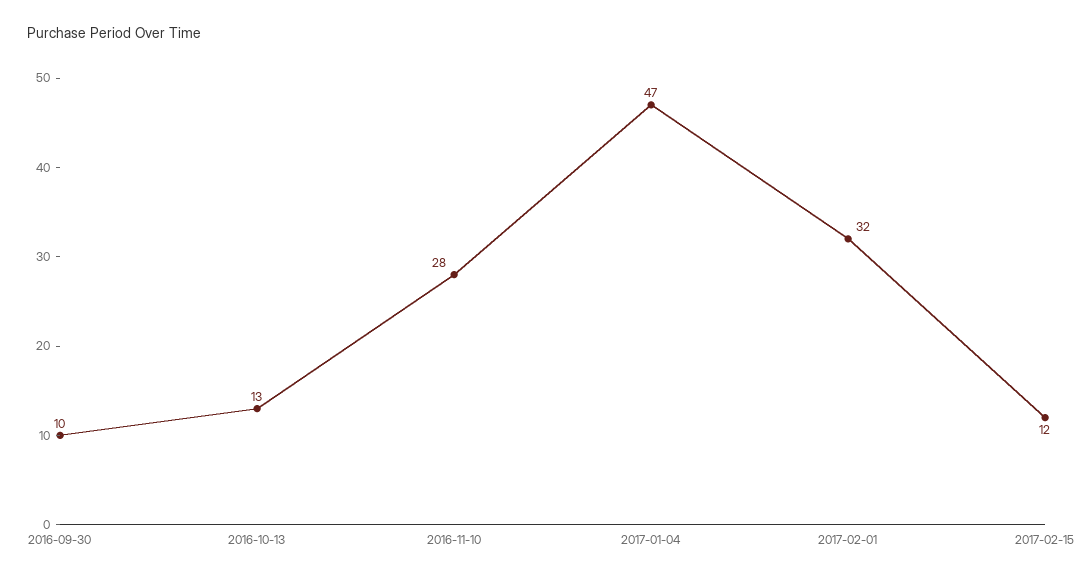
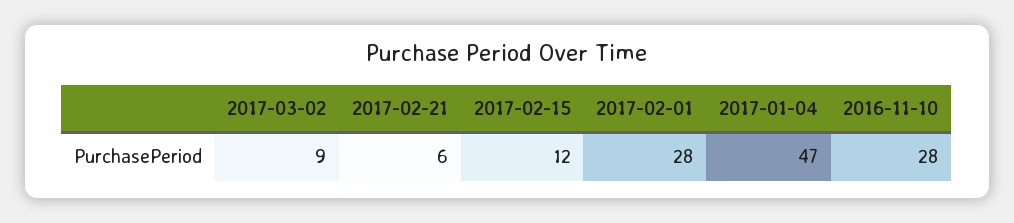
2016-09-30: 10 -> none
2016-10-13: 13 -> none
2017-02-01: 32 -> 28
2017-03-02: none -> 9
2017-02-21: none -> 6

